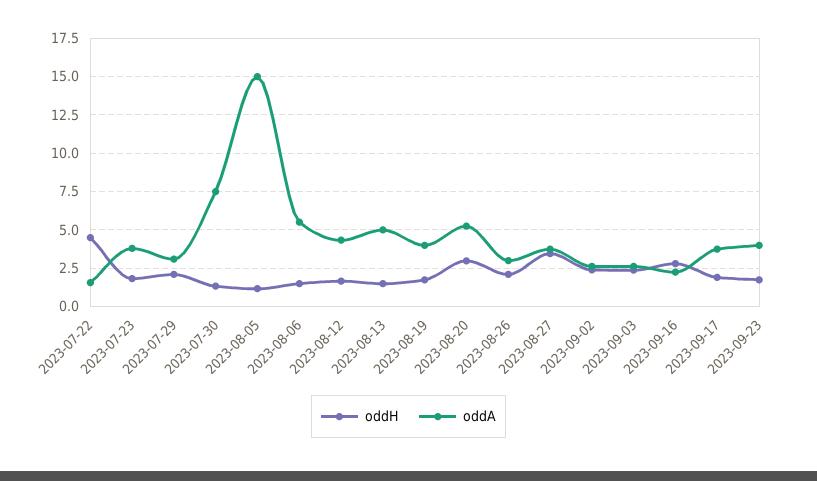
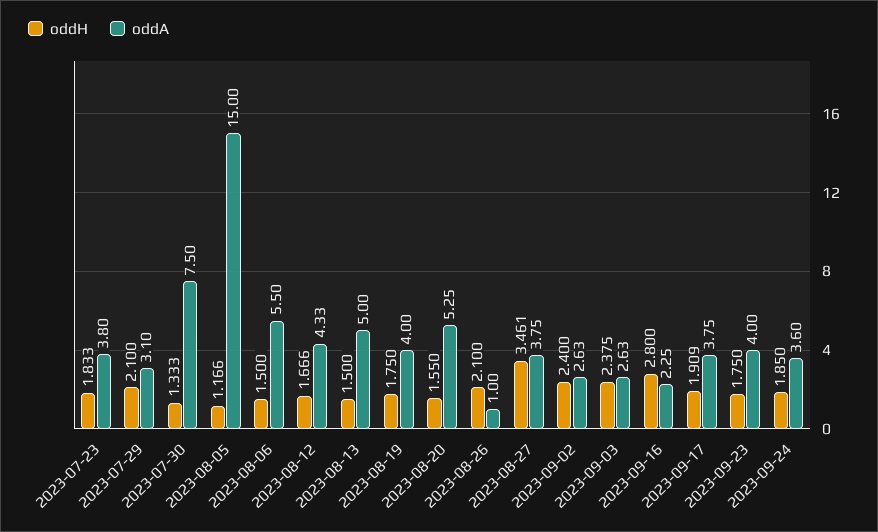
oddH, 2023-07-22: 4.5 -> none
oddA, 2023-07-22: 1.5 -> none
oddH, 2023-08-20: 3 -> 1.55
oddA, 2023-08-26: 3 -> 1
oddH, 2023-09-24: none -> 1.85
oddA, 2023-09-24: none -> 3.6

